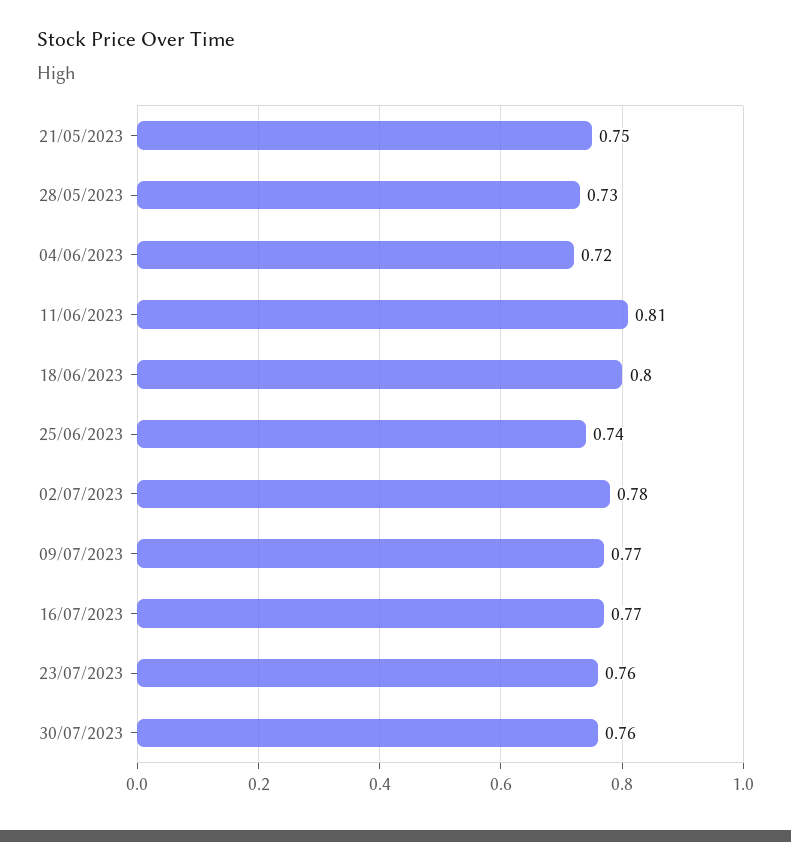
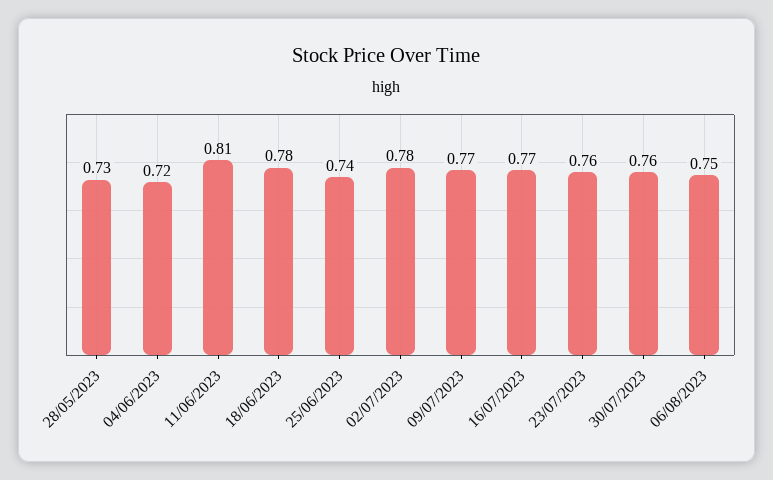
21/05/2023: 0.75 -> none
18/06/2023: 0.8 -> 0.78
06/08/2023: none -> 0.75

